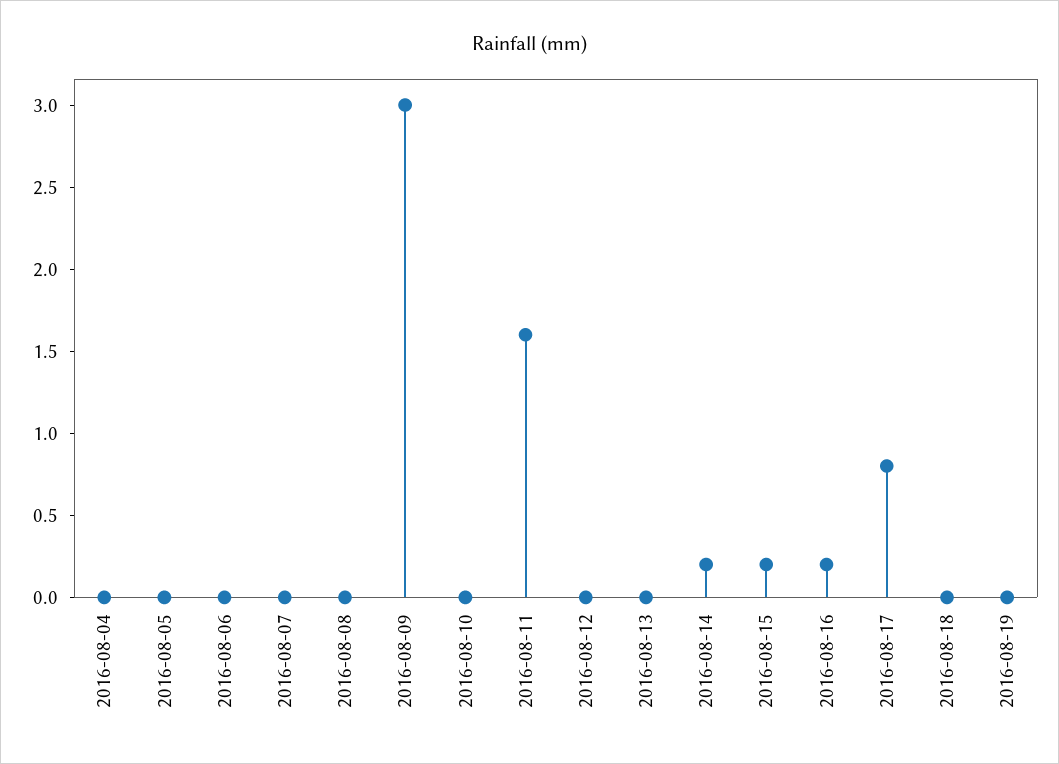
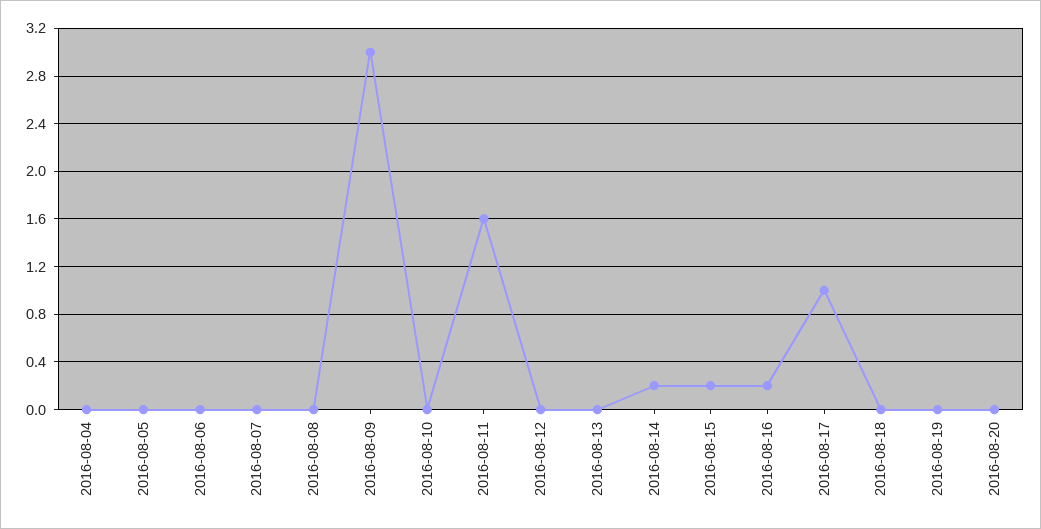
2016-08-17: 0.8 -> 1
2016-08-20: none -> 0

